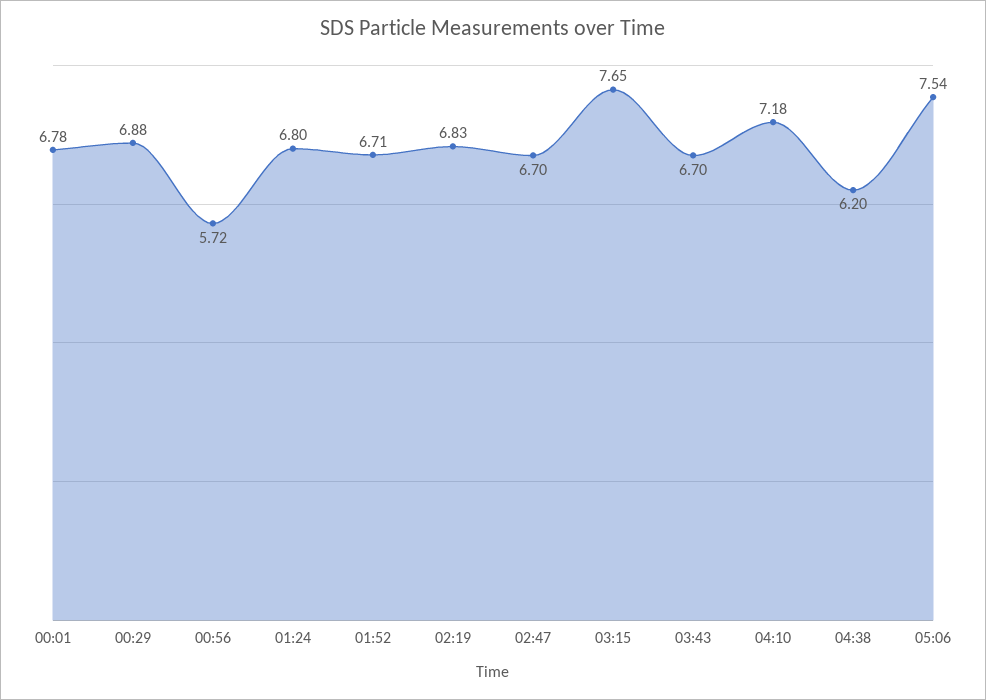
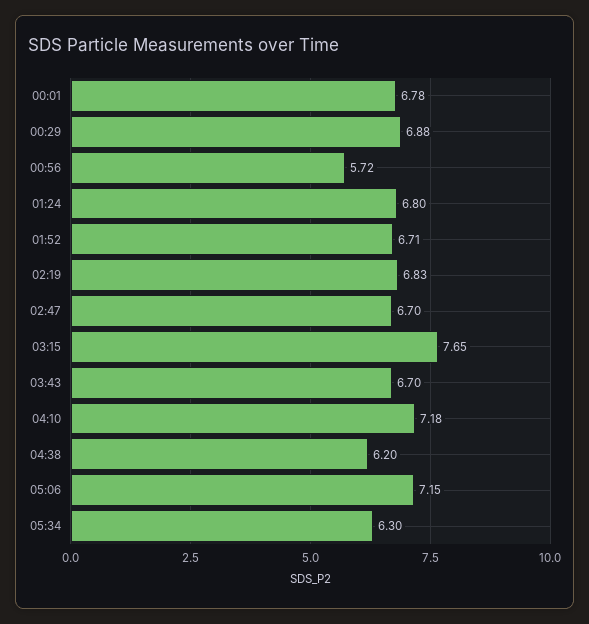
05:06: 7.54 -> 7.15
05:34: none -> 6.3

